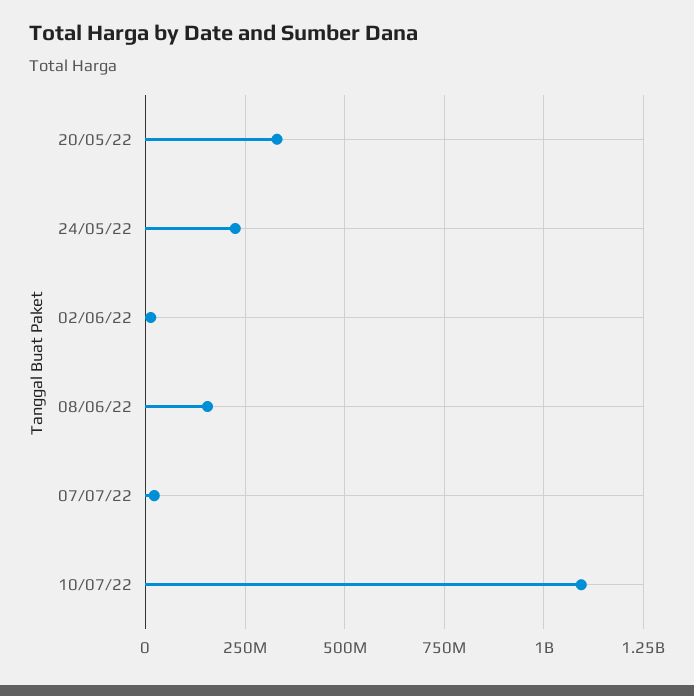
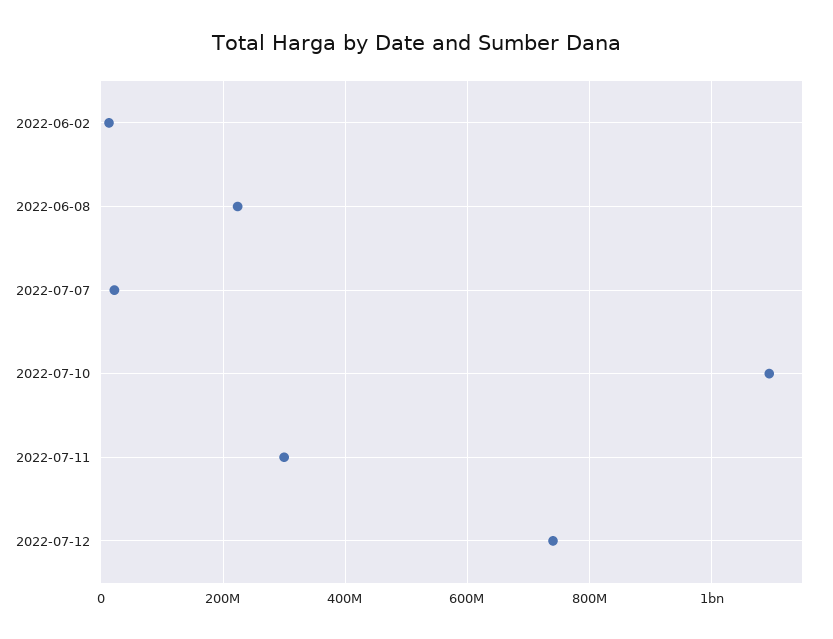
20/05/22: 325000000 -> none
24/05/22: 225000000 -> none
08/06/22: 150000000 -> 220000000
2022-07-11: none -> 300000000
2022-07-12: none -> 740000000

